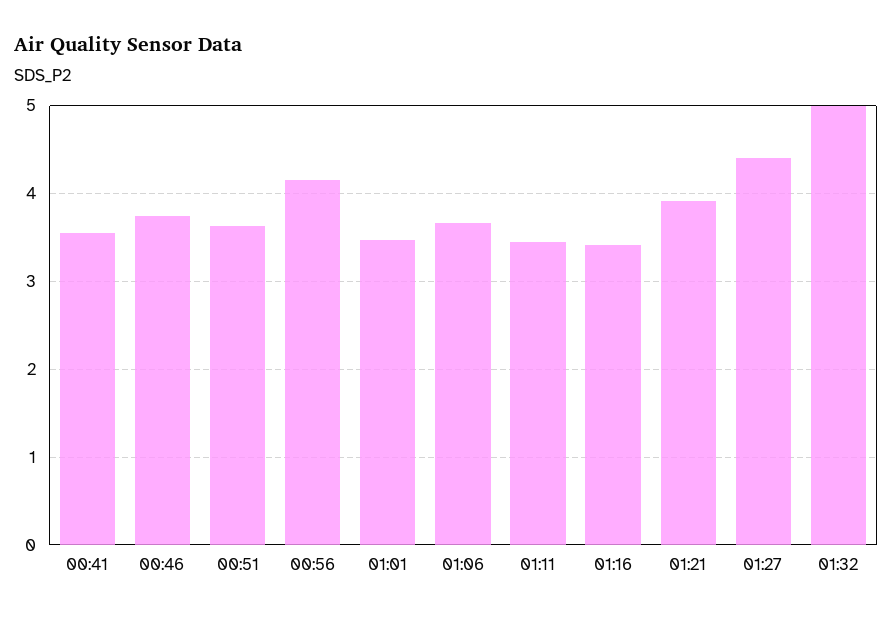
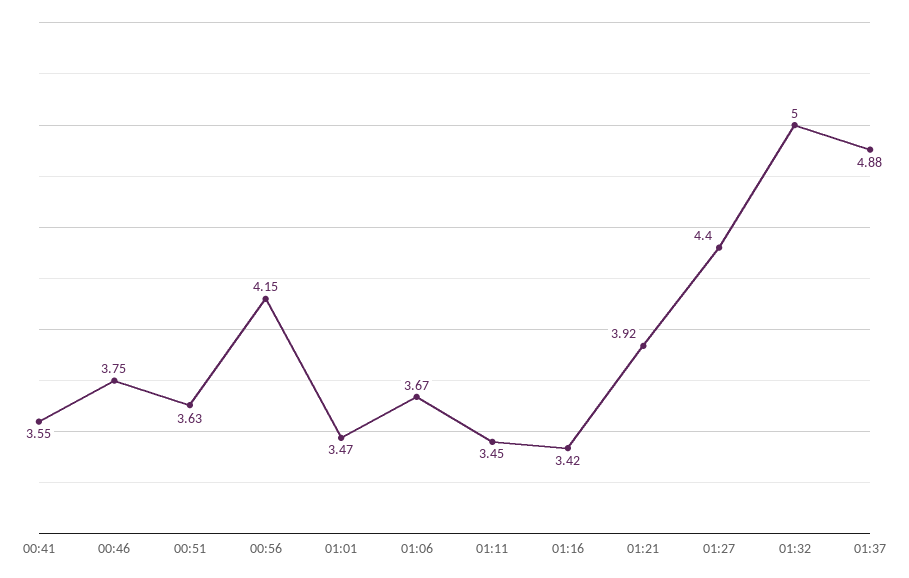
01:37: none -> 4.88

